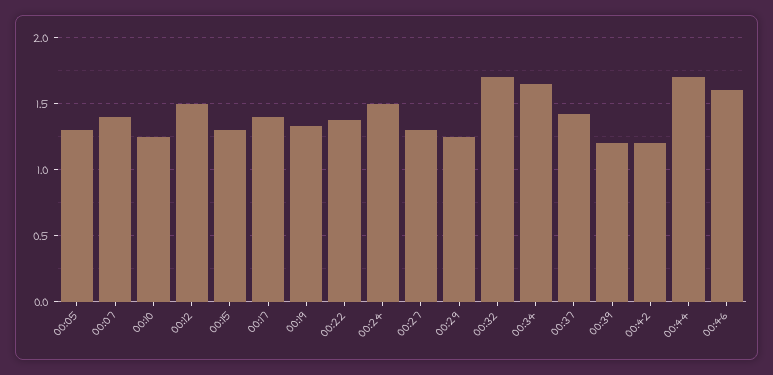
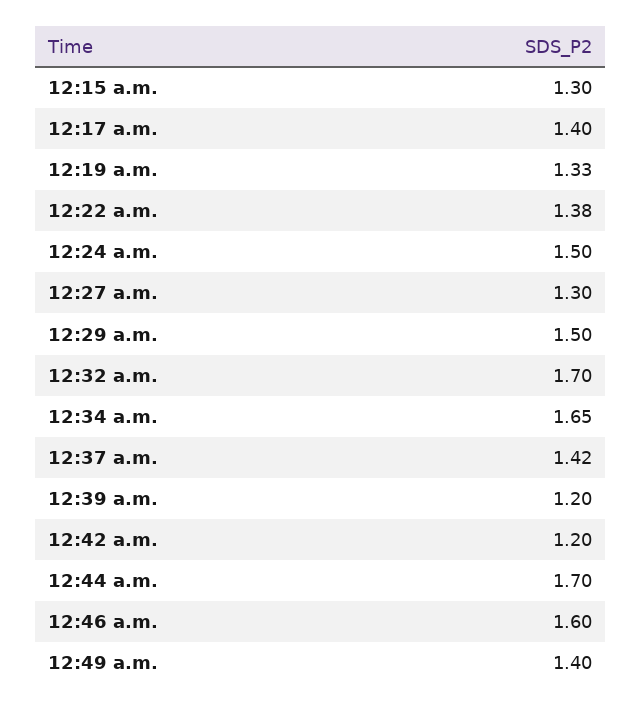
00:05: 1.3 -> none
00:07: 1.4 -> none
00:10: 1.25 -> none
00:12: 1.5 -> none
00:29: 1.25 -> 1.5
12:49 a.m.: none -> 1.4

